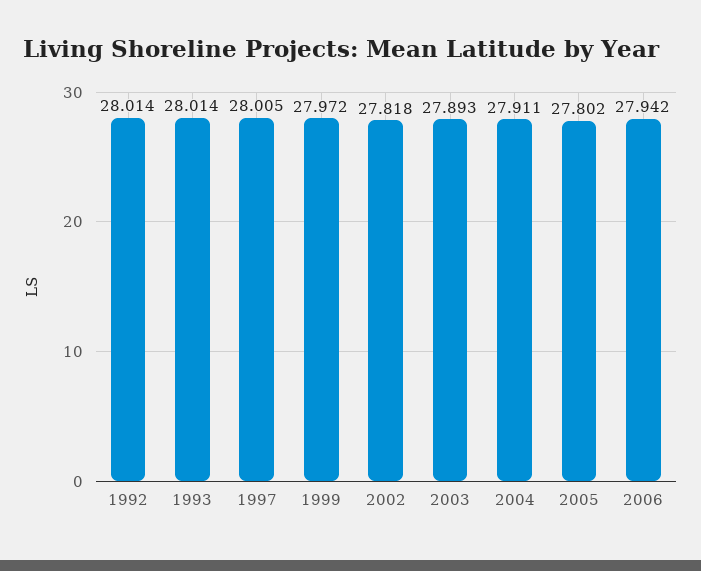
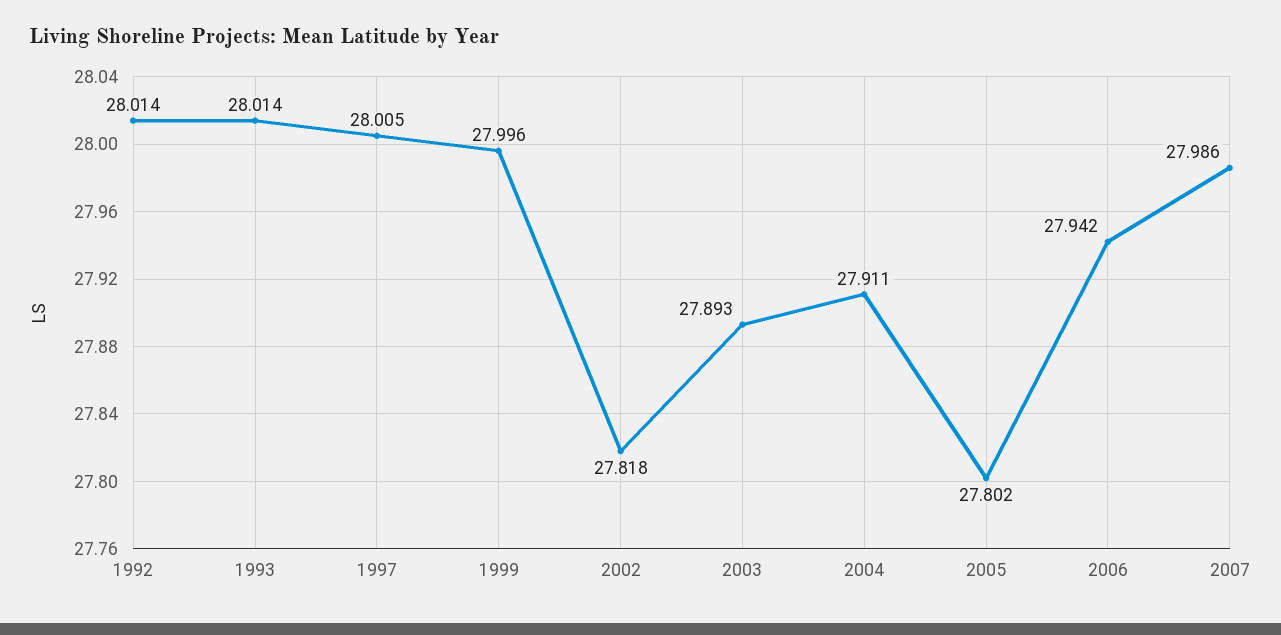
1999: 27.972 -> 27.996
2007: none -> 27.986

